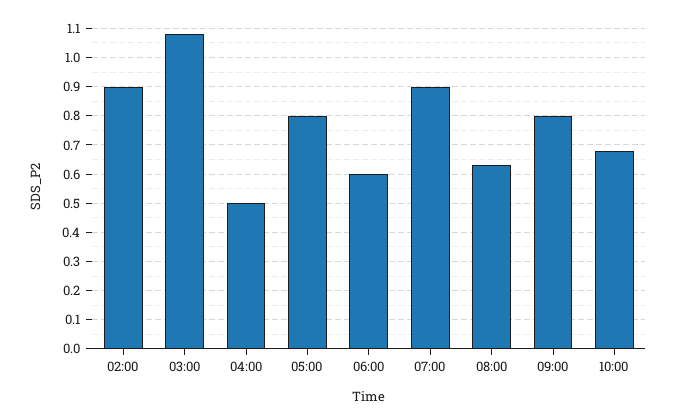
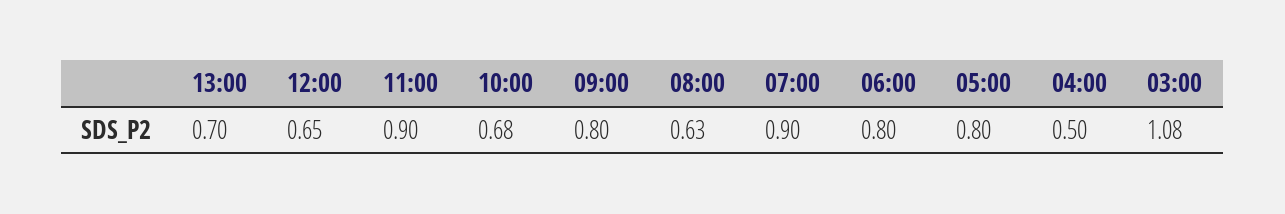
02:00: 0.9 -> none
06:00: 0.6 -> 0.8
13:00: none -> 0.7
12:00: none -> 0.65
11:00: none -> 0.9

